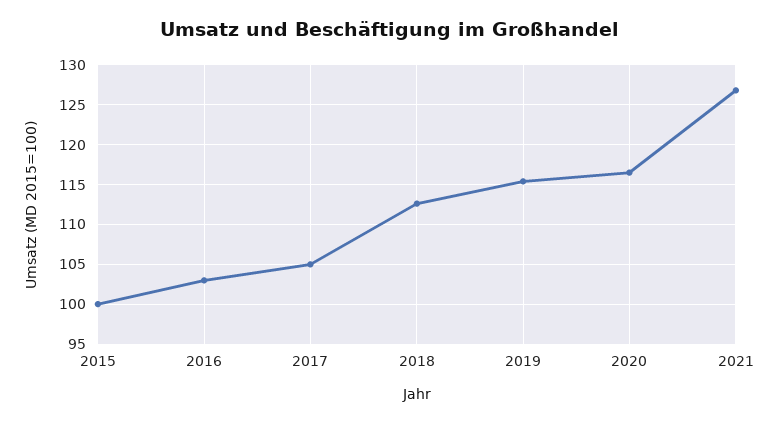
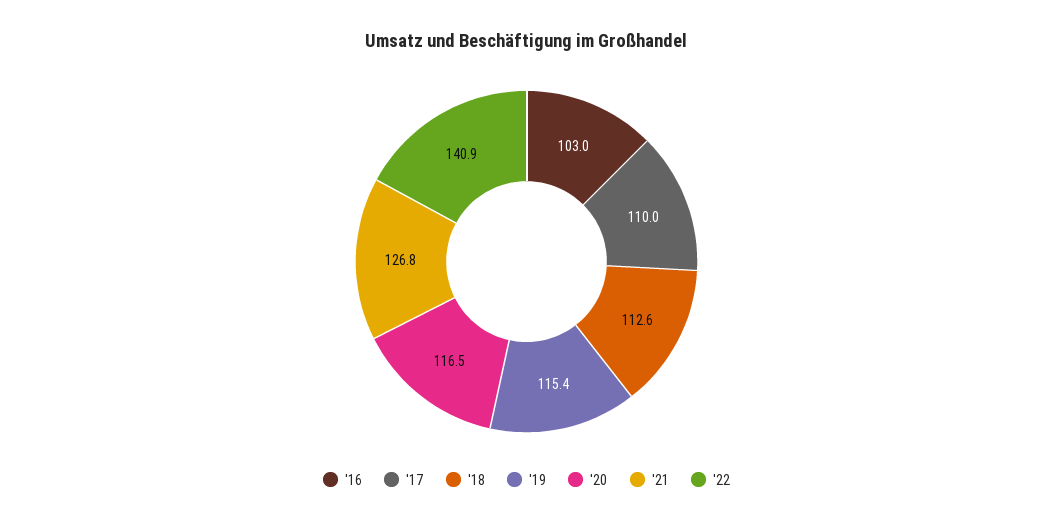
2015: 100 -> none
2017: 105 -> 110
'22: none -> 140.9

